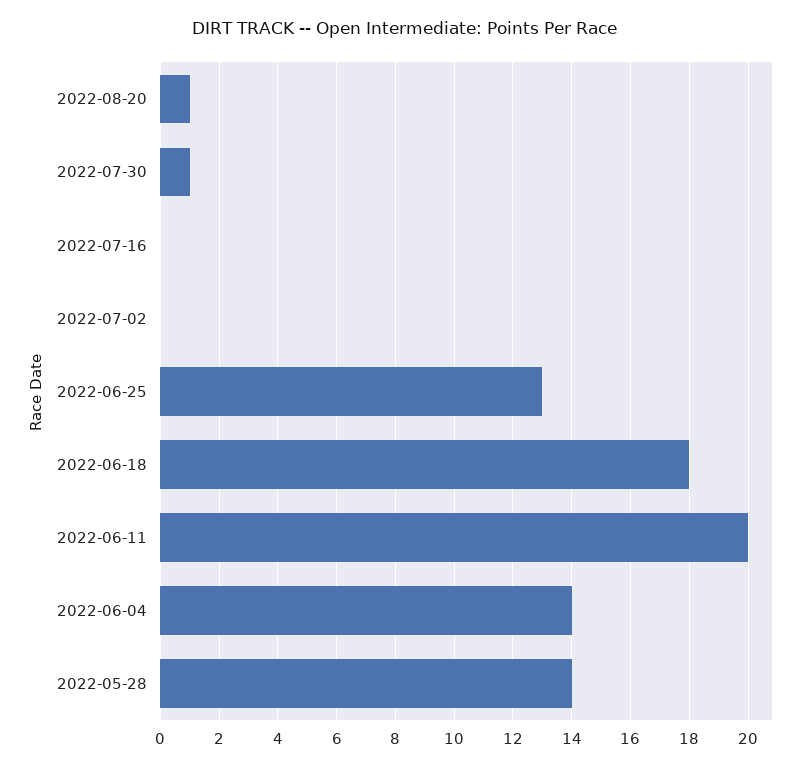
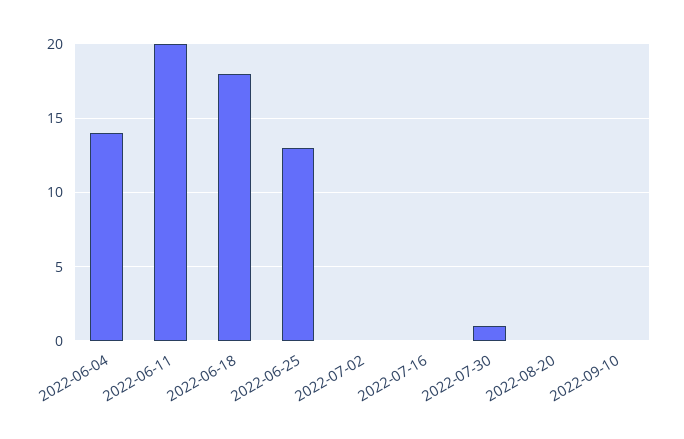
2022-08-20: 1 -> 0
2022-05-28: 14 -> none
2022-09-10: none -> 0

